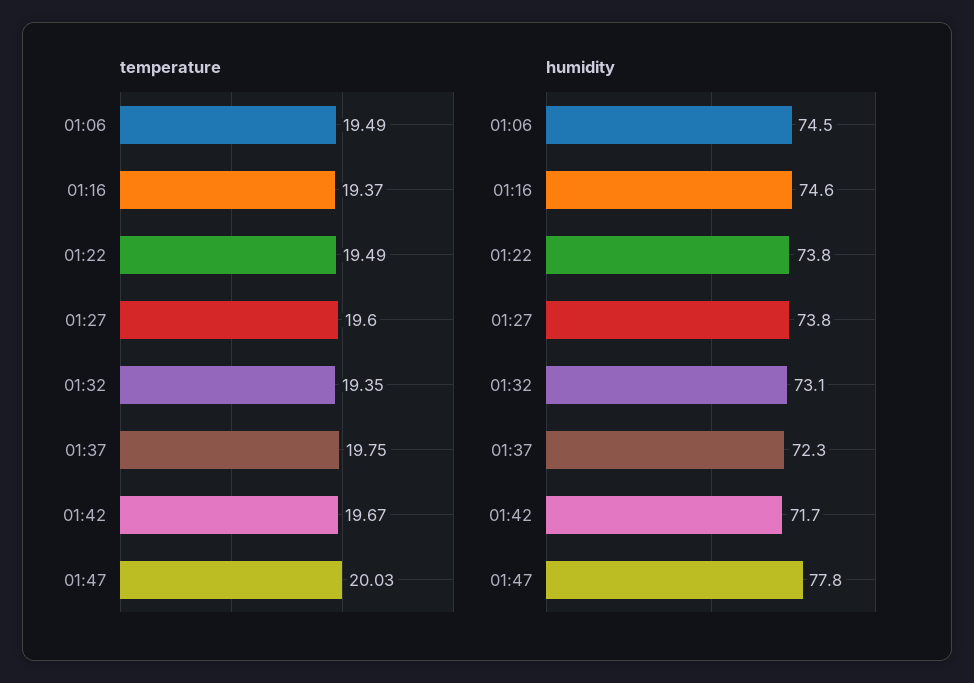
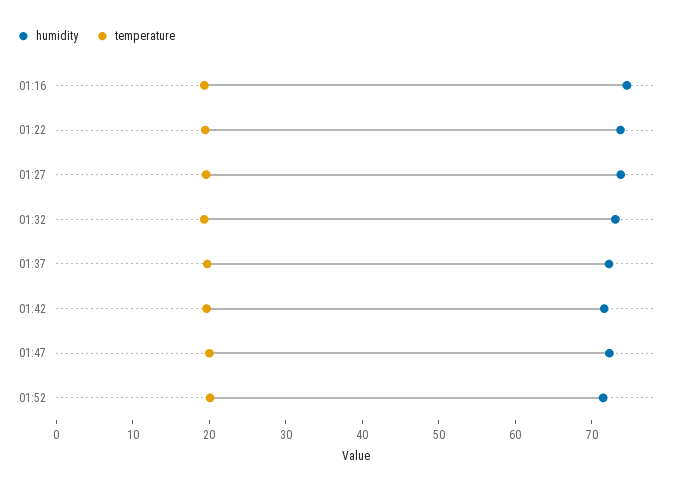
temperature, 01:06: 19.49 -> none
humidity, 01:06: 74.5 -> none
humidity, 01:47: 77.8 -> 72
humidity, 01:52: none -> 72
temperature, 01:52: none -> 20

